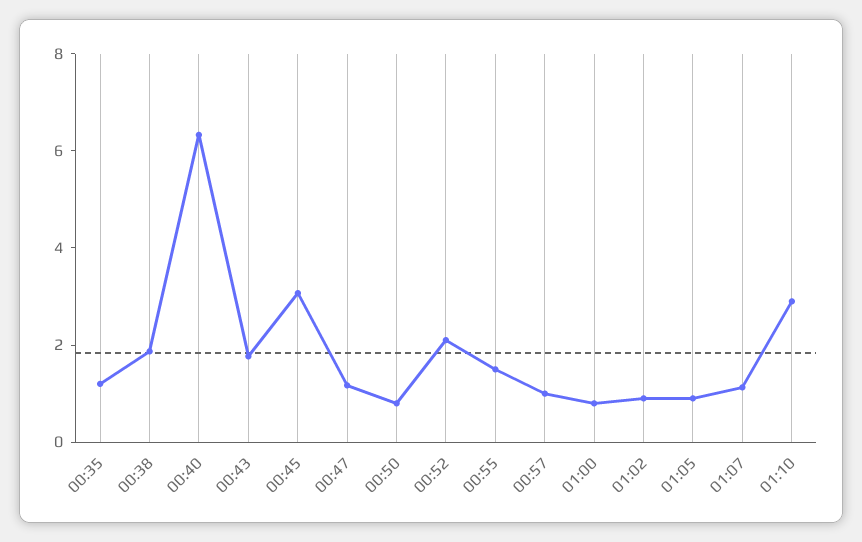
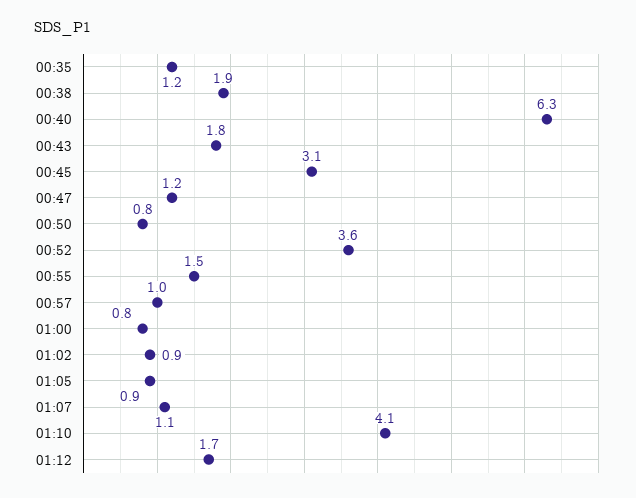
00:52: 2 -> 3.6
01:10: 3 -> 4.1
01:12: none -> 1.7

